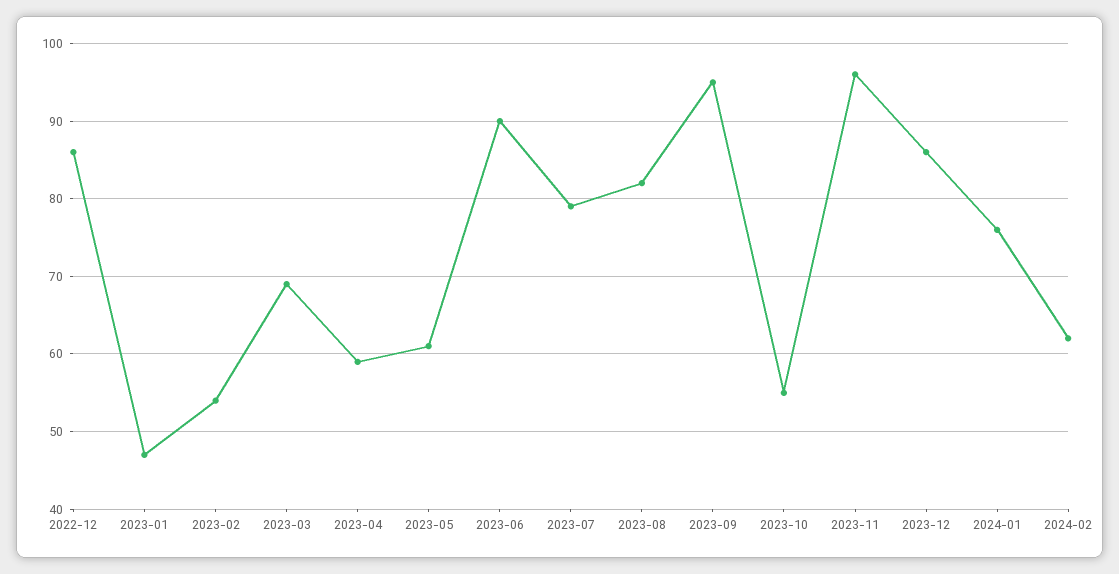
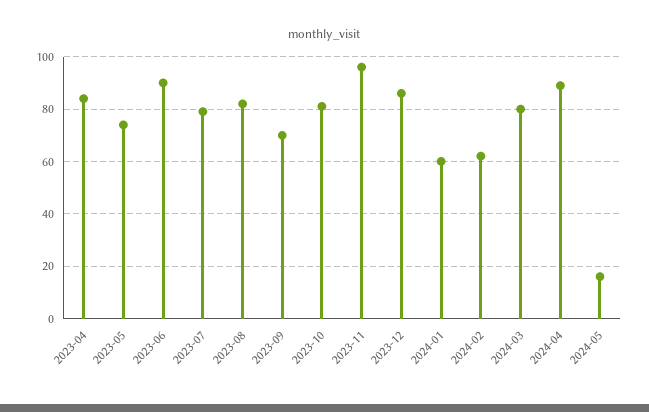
2022-12: 86 -> none
2023-01: 47 -> none
2023-02: 54 -> none
2023-03: 69 -> none
2023-04: 59 -> 85
2023-05: 61 -> 75
2023-09: 95 -> 70
2023-10: 55 -> 80
2024-01: 76 -> 60
2024-03: none -> 80
2024-04: none -> 90
2024-05: none -> 15

